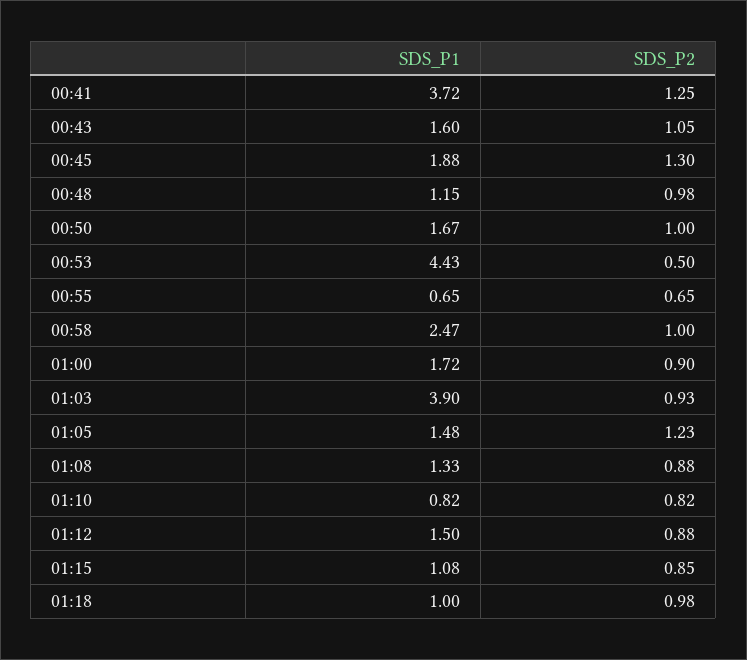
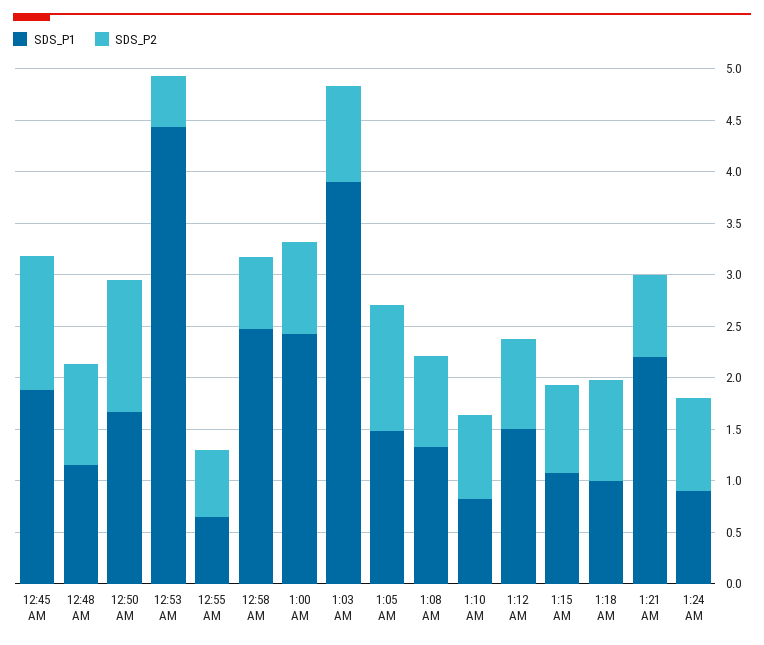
SDS_P1, 00:41: 3.72 -> none
SDS_P2, 00:41: 1.25 -> none
SDS_P1, 00:43: 1.6 -> none
SDS_P2, 00:43: 1.05 -> none
SDS_P2, 00:50: 1 -> 1.3
SDS_P2, 00:58: 1 -> 0.7
SDS_P1, 01:00: 1.72 -> 2.4
SDS_P1, 1:21 AM: none -> 2.2
SDS_P2, 1:21 AM: none -> 0.8
SDS_P1, 1:24 AM: none -> 0.9
SDS_P2, 1:24 AM: none -> 0.9

